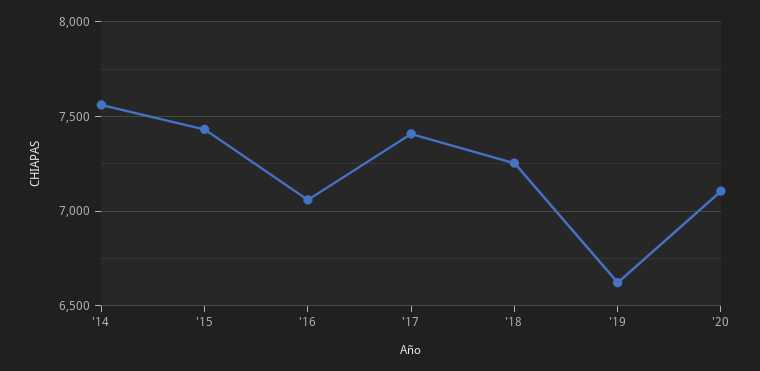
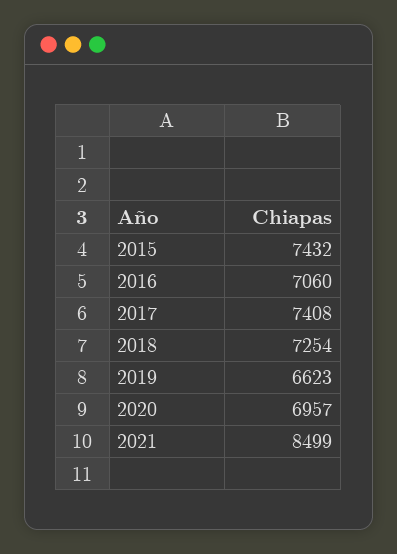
'14: 7550 -> none
'20: 7100 -> 6957
2021: none -> 8499

